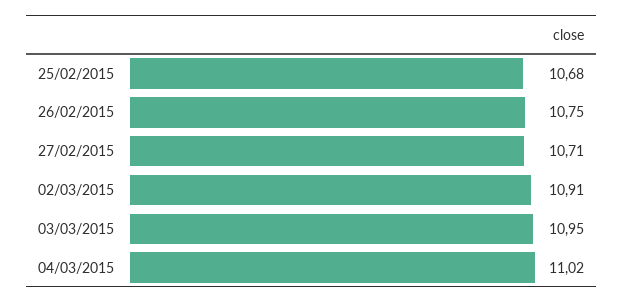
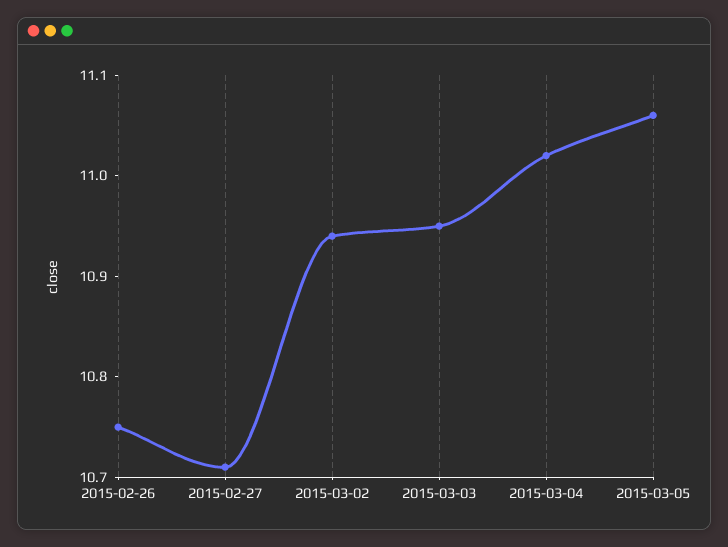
25/02/2015: 10.68 -> none
02/03/2015: 10.91 -> 10.94
2015-03-05: none -> 11.06

